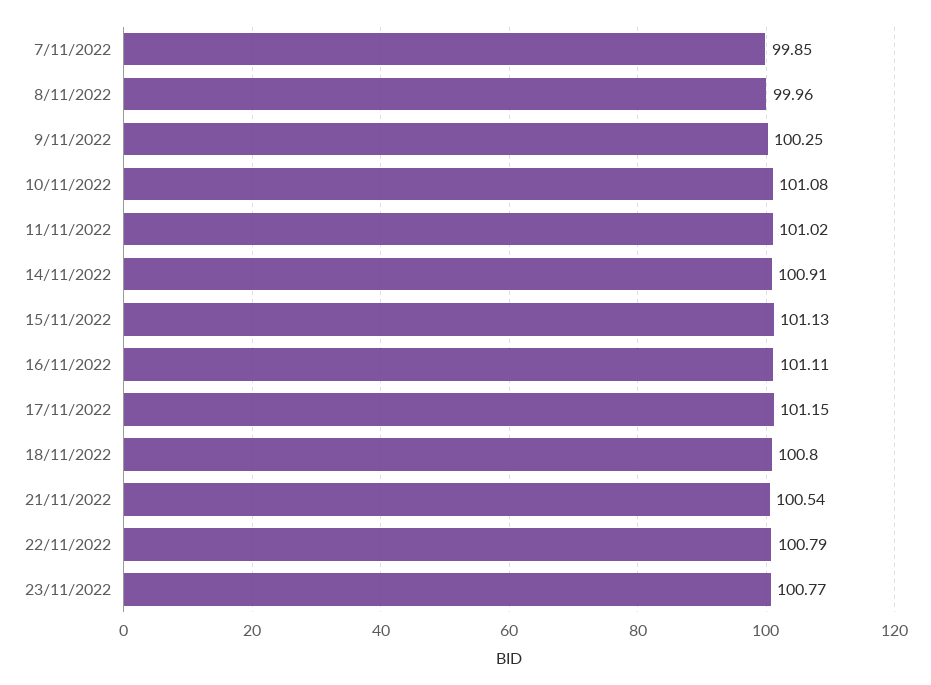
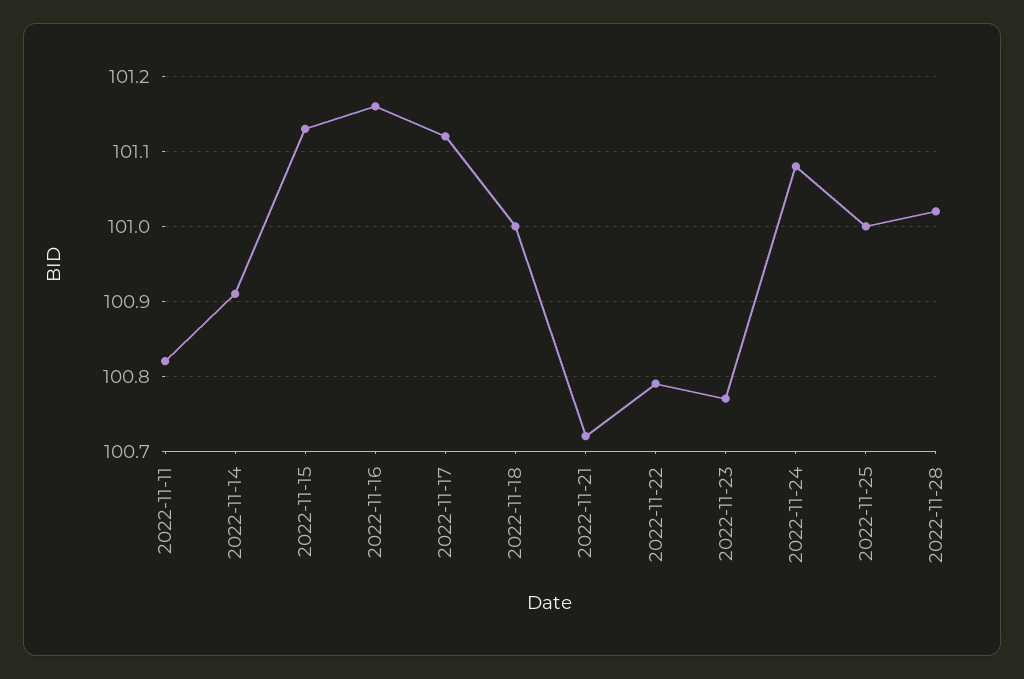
7/11/2022: 99.85 -> none
8/11/2022: 99.96 -> none
9/11/2022: 100.25 -> none
10/11/2022: 101.08 -> none
11/11/2022: 101.02 -> 100.82
16/11/2022: 101.11 -> 101.16
17/11/2022: 101.15 -> 101.12
18/11/2022: 100.8 -> 101
21/11/2022: 100.54 -> 100.72
2022-11-24: none -> 101.08
2022-11-25: none -> 101
2022-11-28: none -> 101.02

